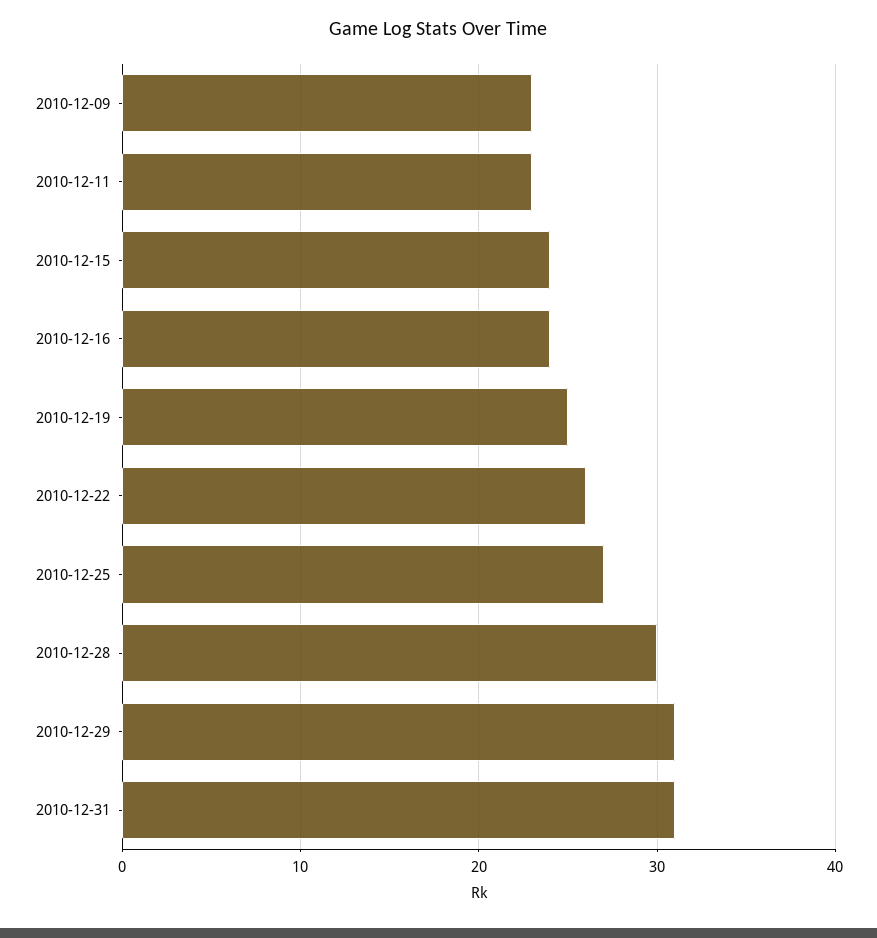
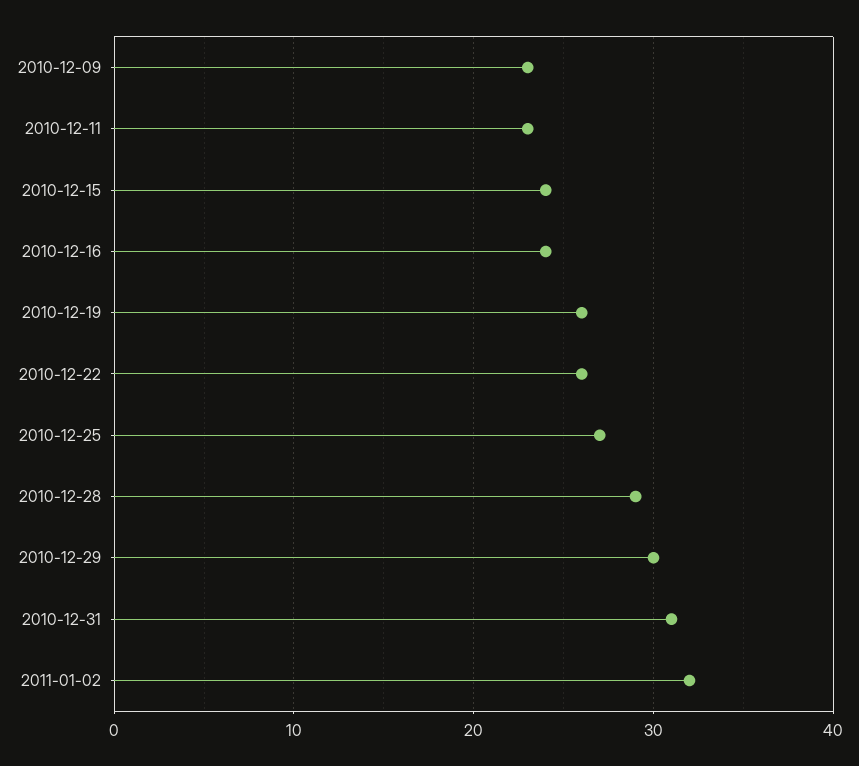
2010-12-19: 25 -> 26
2010-12-28: 30 -> 29
2010-12-29: 31 -> 30
2011-01-02: none -> 32

